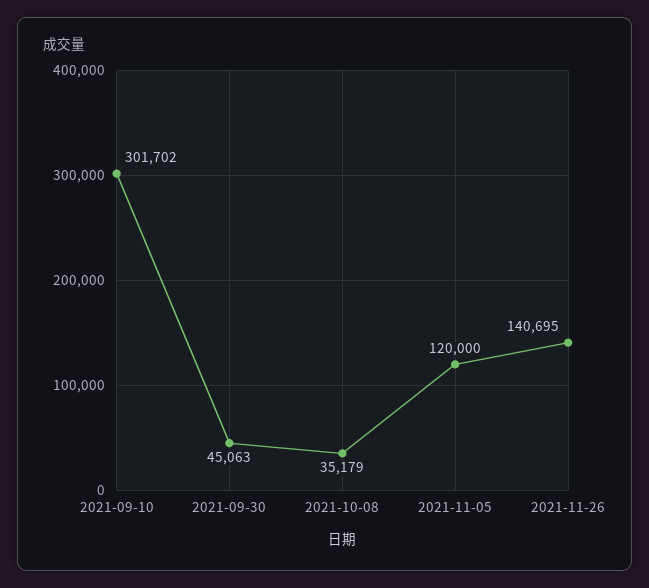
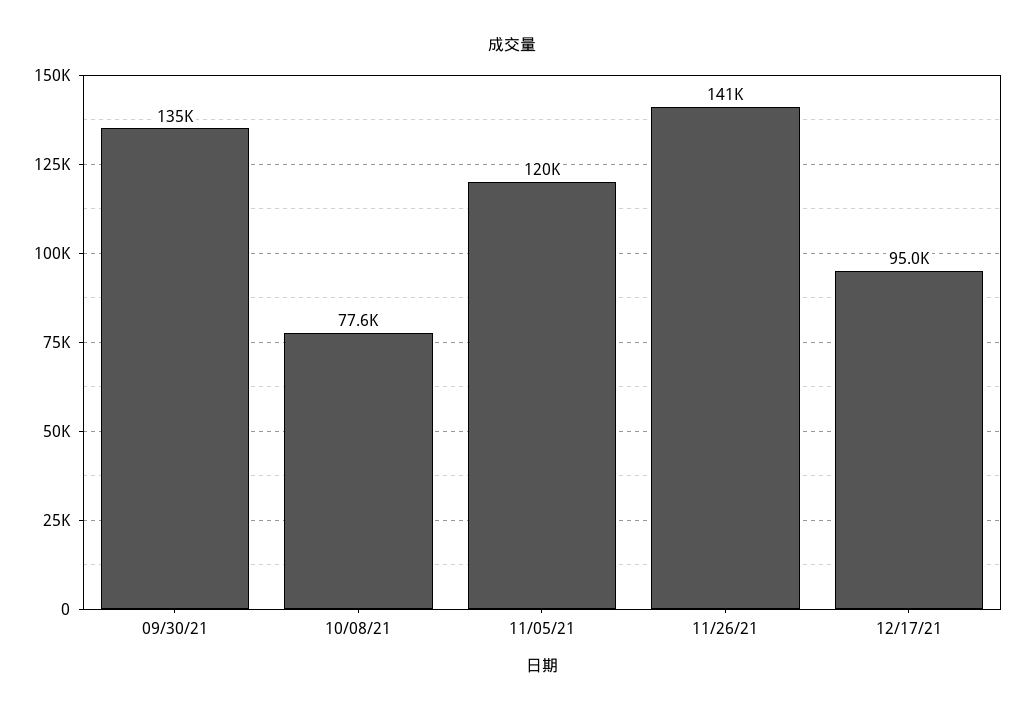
2021-09-10: 301702 -> none
2021-09-30: 45063 -> 135000
2021-10-08: 35179 -> 77600
12/17/21: none -> 95000

